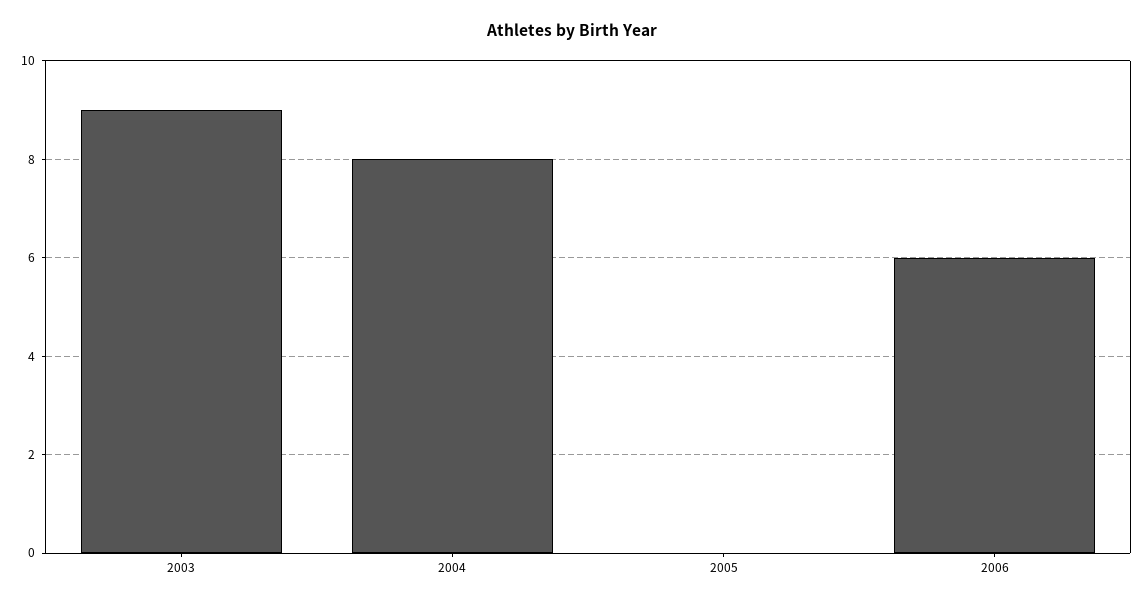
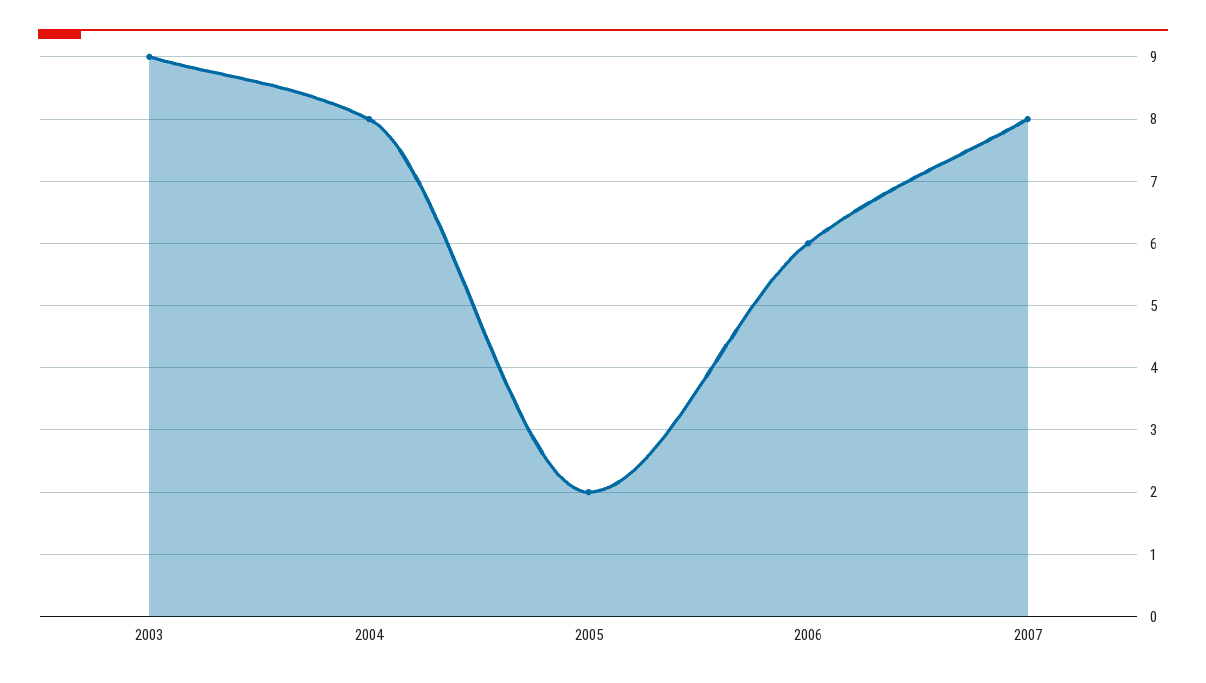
2005: 0 -> 2
2007: none -> 8

